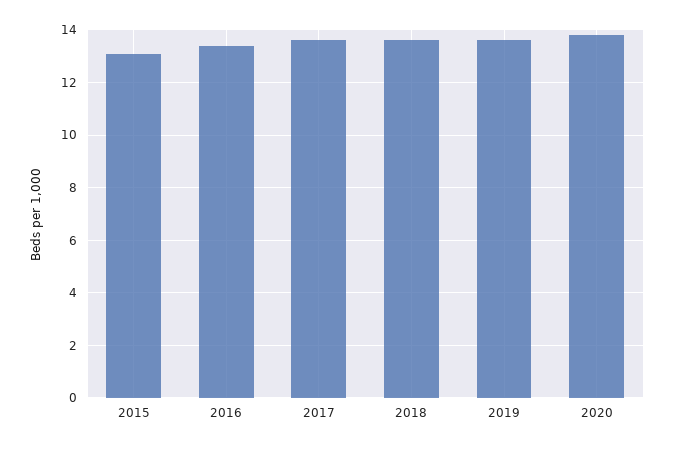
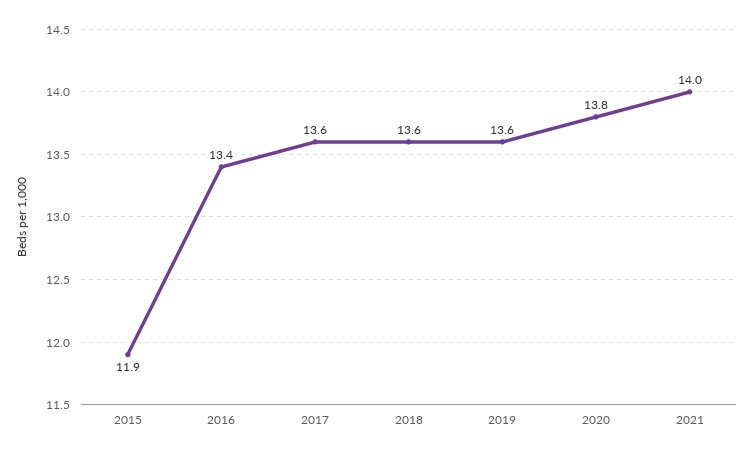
2015: 13 -> 11.9
2021: none -> 14

